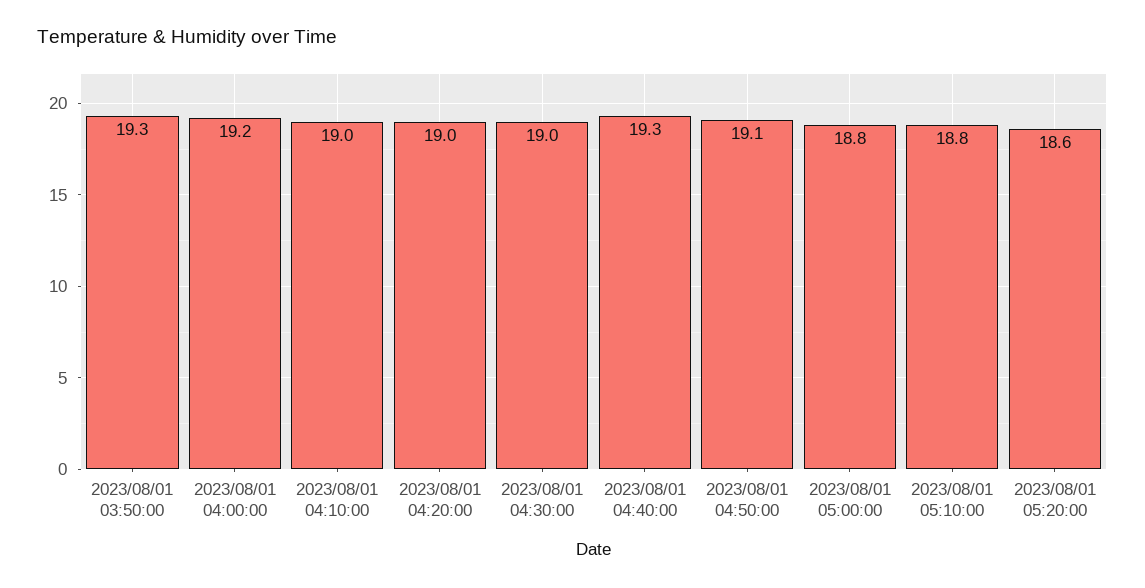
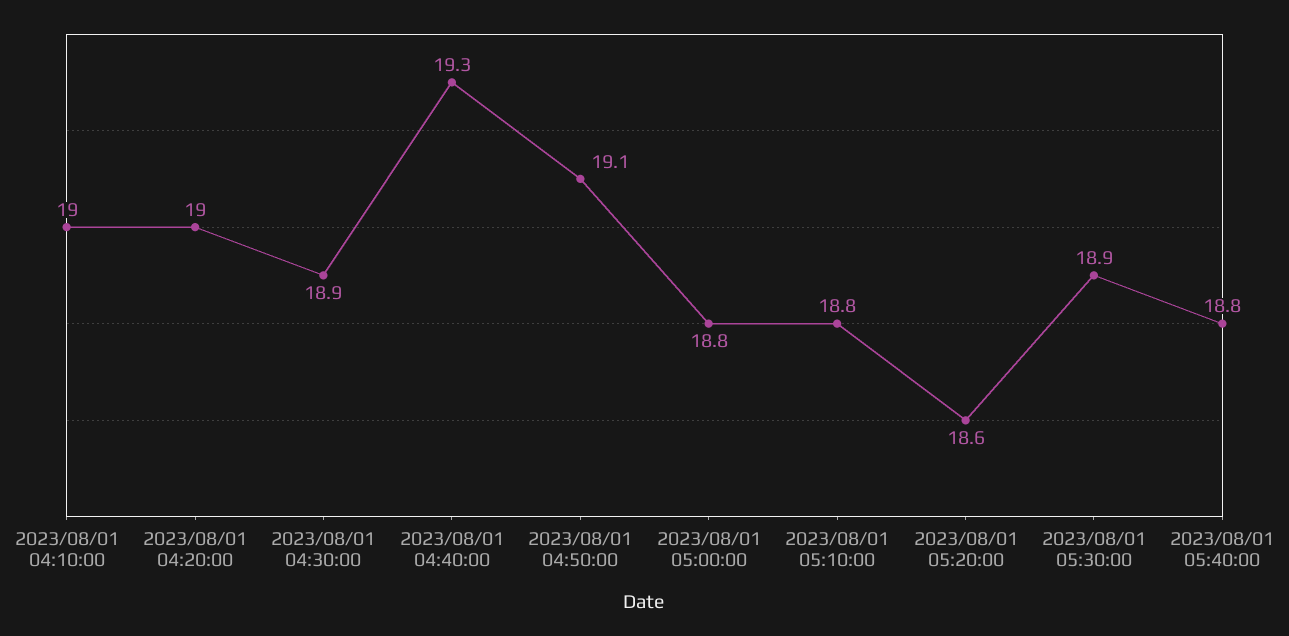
2023/08/01 03:50:00: 19.3 -> none
2023/08/01 04:00:00: 19.2 -> none
2023/08/01 04:30:00: 19 -> 18.9
2023/08/01 05:30:00: none -> 18.9
2023/08/01 05:40:00: none -> 18.8

